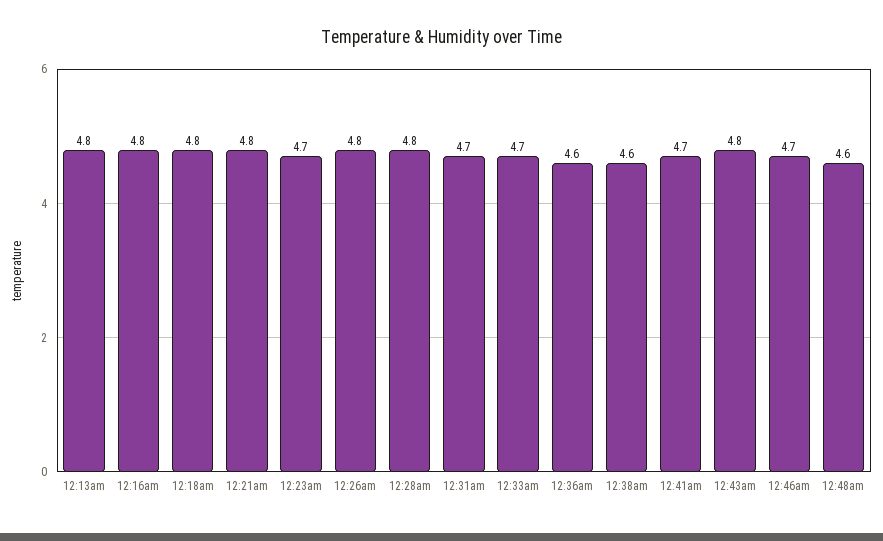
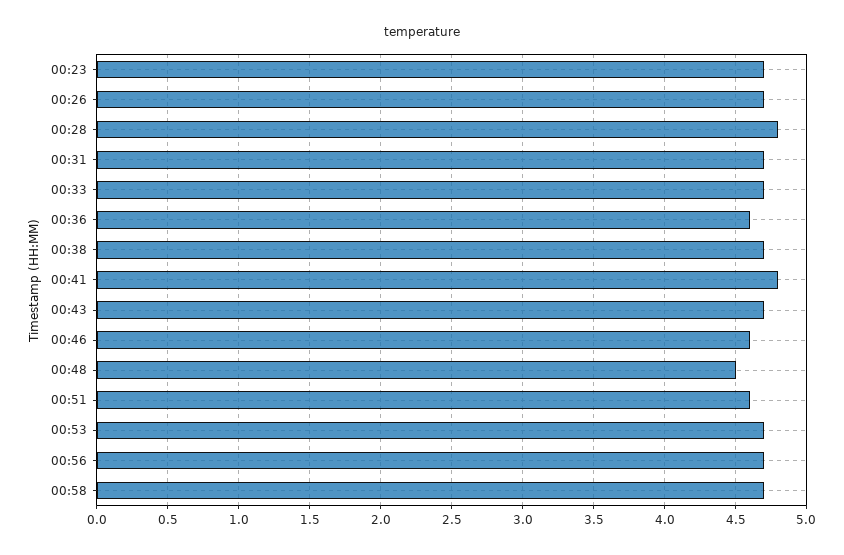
12:13am: 4.8 -> none
12:16am: 4.8 -> none
12:18am: 4.8 -> none
12:21am: 4.8 -> none
12:26am: 4.8 -> 4.7
12:38am: 4.6 -> 4.7
12:41am: 4.7 -> 4.8
12:43am: 4.8 -> 4.7
12:46am: 4.7 -> 4.6
12:48am: 4.6 -> 4.5
00:51: none -> 4.6
00:53: none -> 4.7
00:56: none -> 4.7
00:58: none -> 4.7

